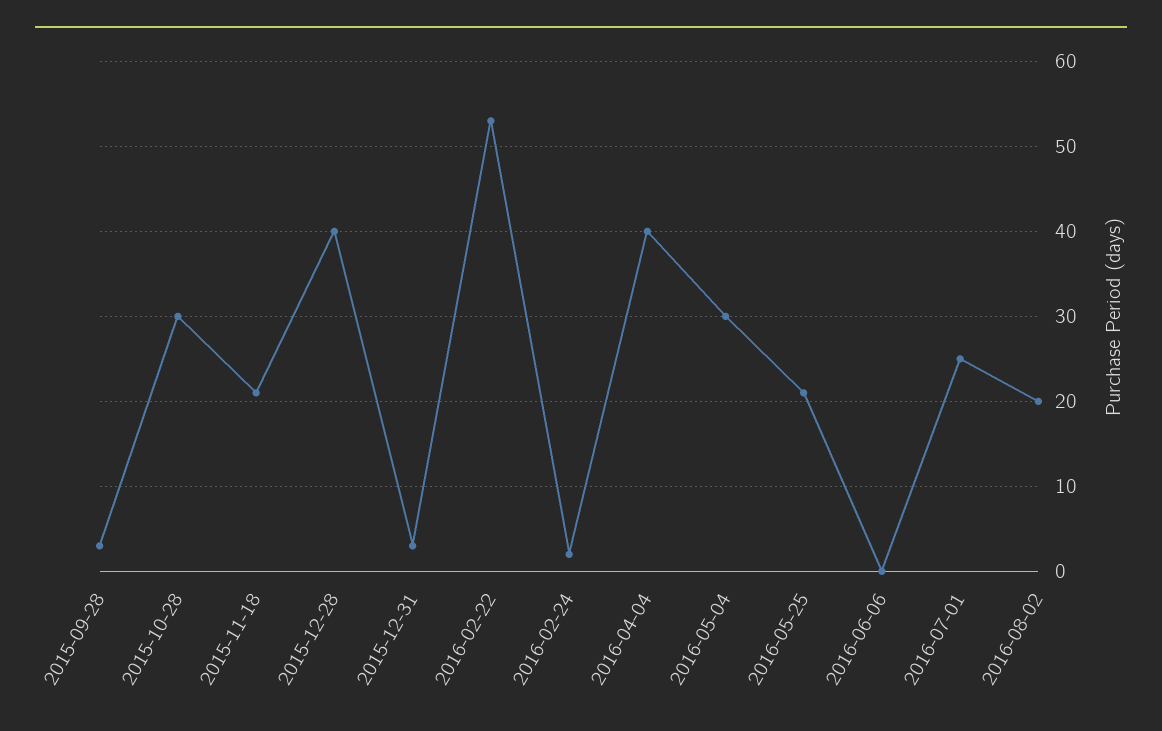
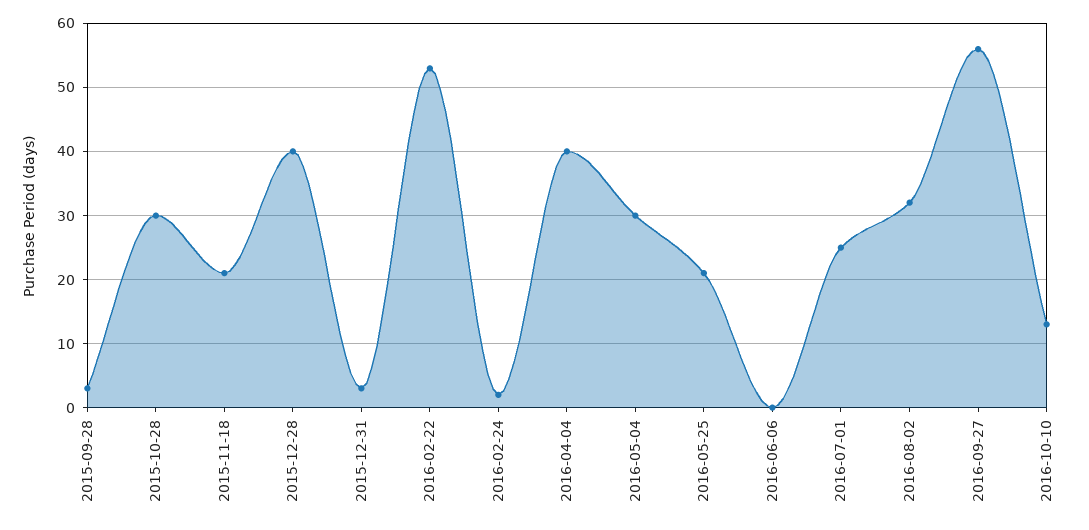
2016-08-02: 20 -> 32
2016-09-27: none -> 56
2016-10-10: none -> 13

